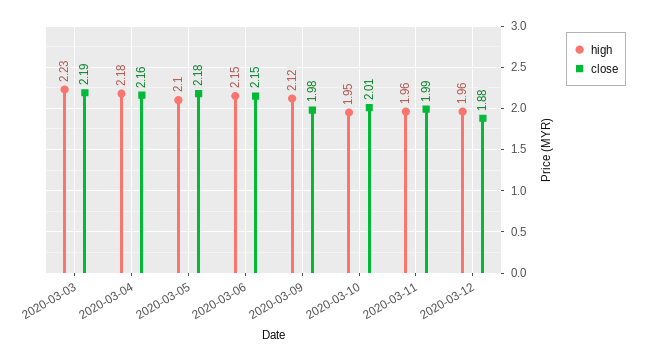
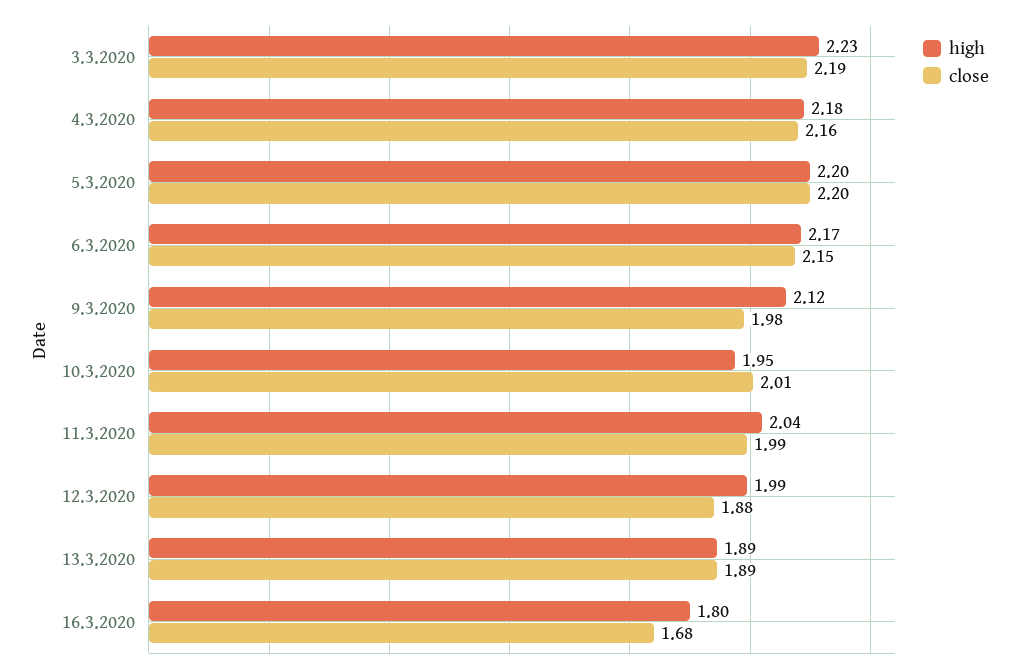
high, 2020-03-05: 2.1 -> 2.2
close, 2020-03-05: 2.18 -> 2.2
high, 2020-03-06: 2.15 -> 2.17
high, 2020-03-11: 1.96 -> 2.04
high, 2020-03-12: 1.96 -> 1.99
high, 13.3.2020: none -> 1.89
close, 13.3.2020: none -> 1.89
high, 16.3.2020: none -> 1.8
close, 16.3.2020: none -> 1.68

